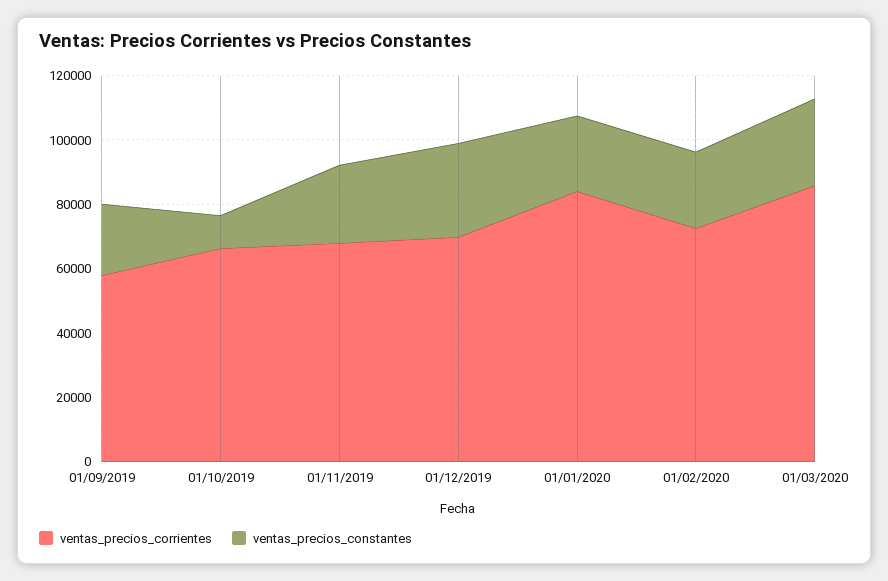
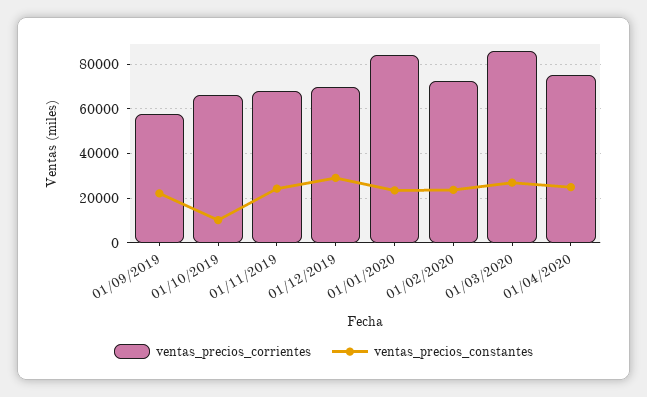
ventas_precios_corrientes, 01/04/2020: none -> 75000
ventas_precios_constantes, 01/04/2020: none -> 25000

